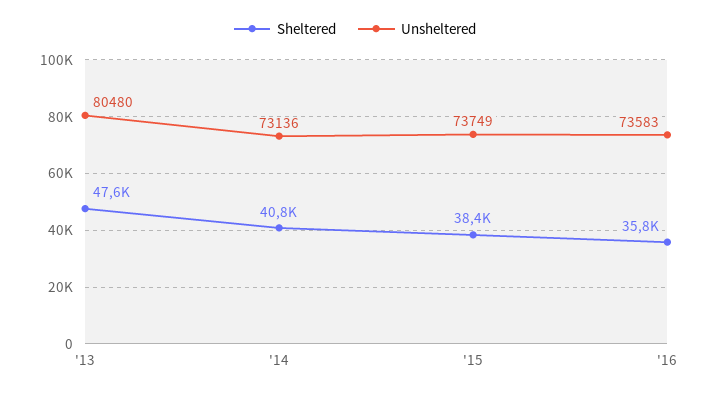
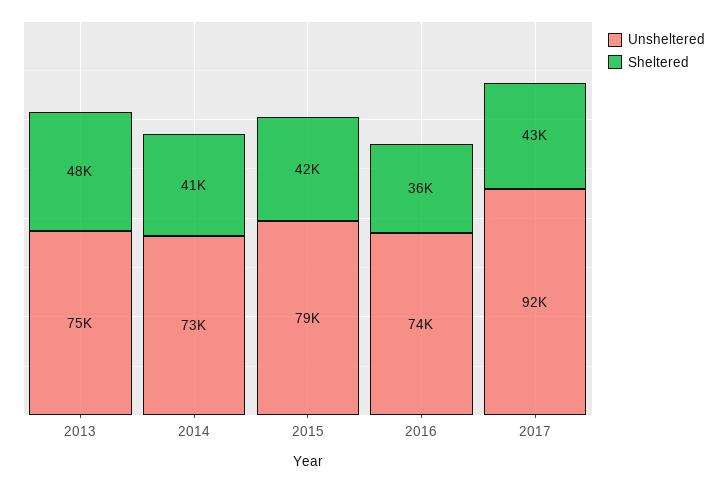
Unsheltered, '13: 80480 -> 75000
Sheltered, '15: 38400 -> 42000
Unsheltered, '15: 73749 -> 79000
Unsheltered, 2017: none -> 92000
Sheltered, 2017: none -> 43000

